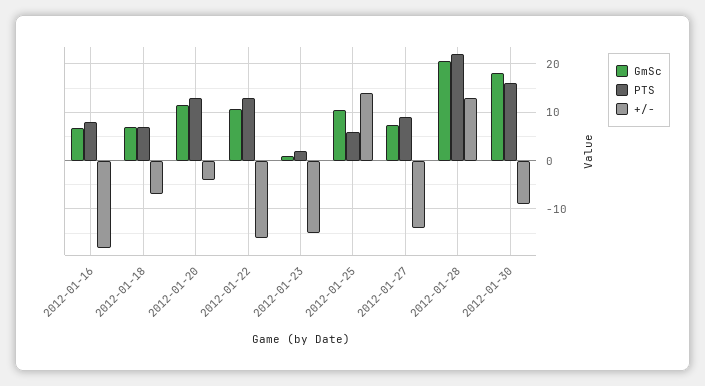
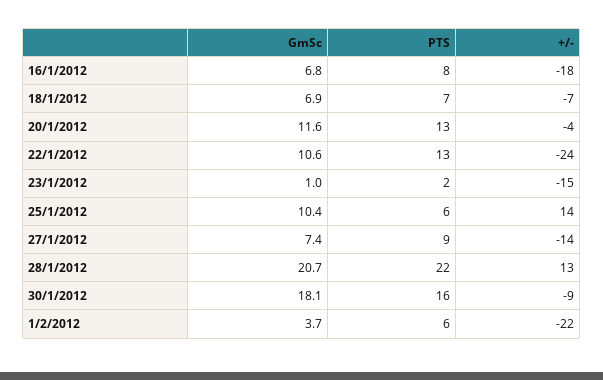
+/-, 2012-01-22: -16 -> -24
GmSc, 1/2/2012: none -> 3.7
PTS, 1/2/2012: none -> 6
+/-, 1/2/2012: none -> -22

